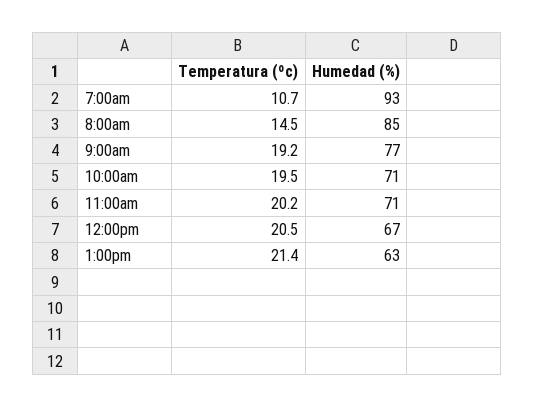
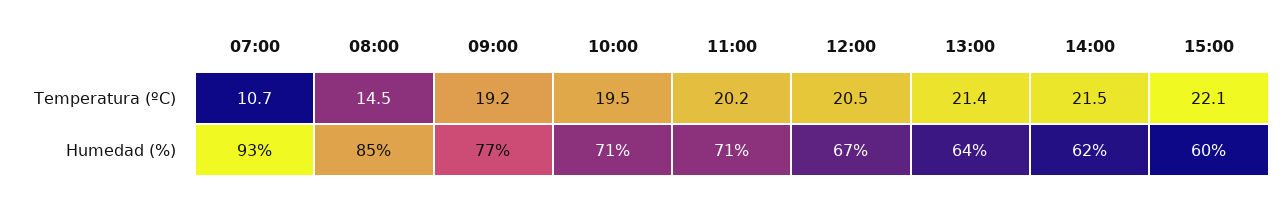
Humedad (%), 1:00pm: 63 -> 64
Temperatura (ºc), 14:00: none -> 21.5
Temperatura (ºc), 15:00: none -> 22.1
Humedad (%), 14:00: none -> 62
Humedad (%), 15:00: none -> 60

